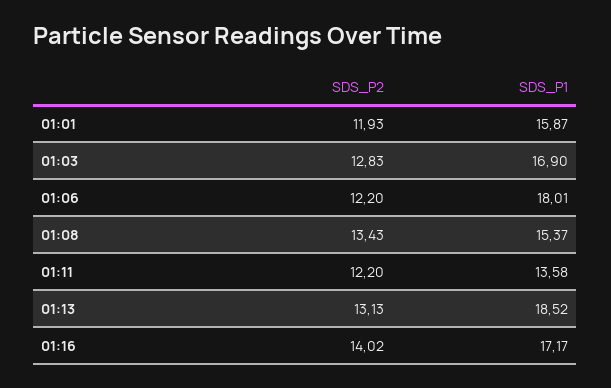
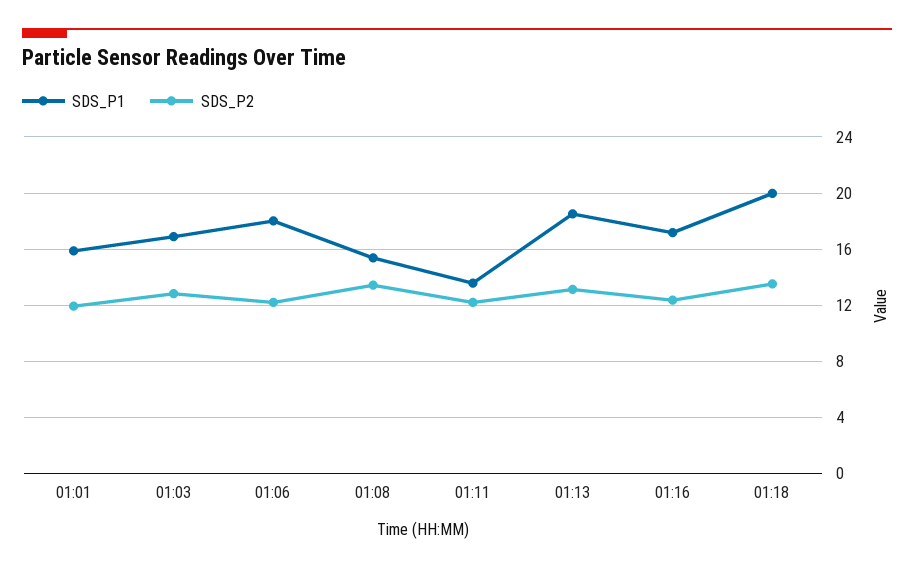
SDS_P2, 01:16: 14.02 -> 12.5
SDS_P1, 01:18: none -> 20
SDS_P2, 01:18: none -> 13.5

